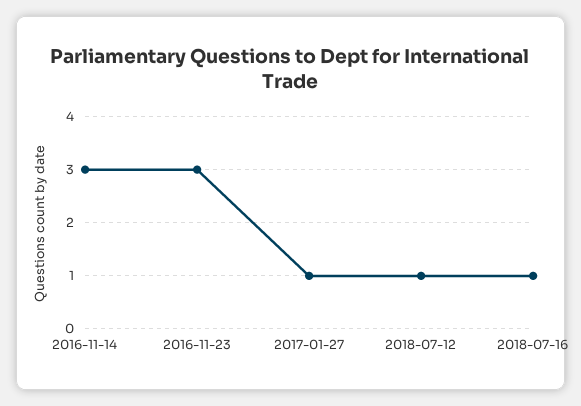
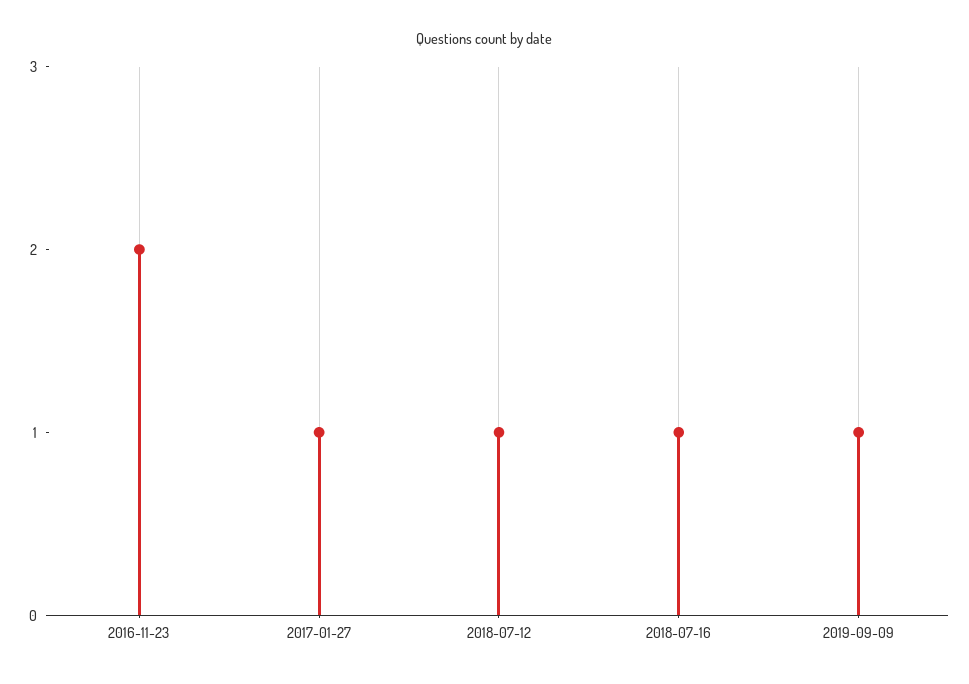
2016-11-14: 3 -> none
2016-11-23: 3 -> 2
2019-09-09: none -> 1

